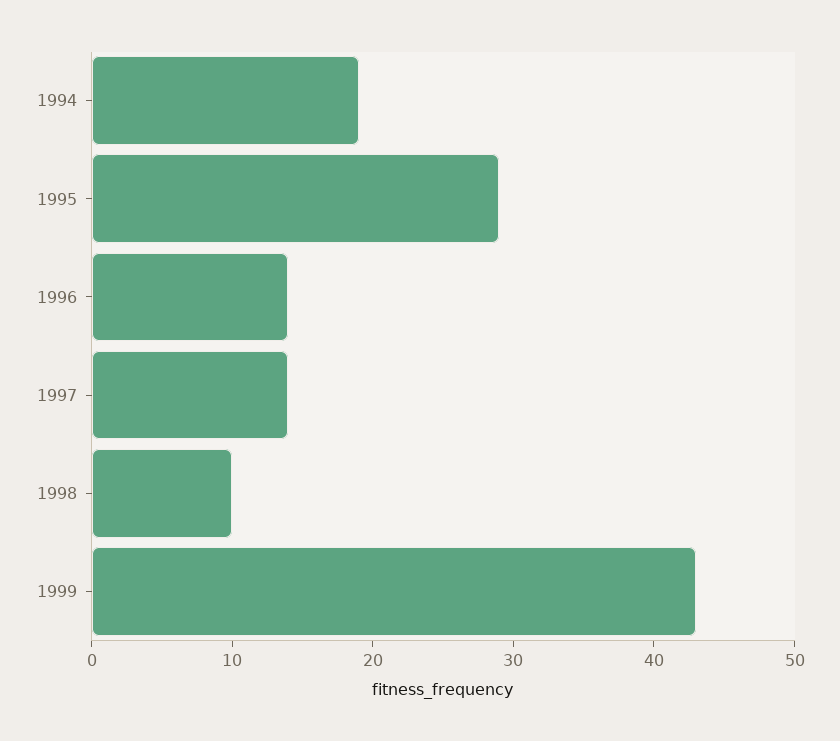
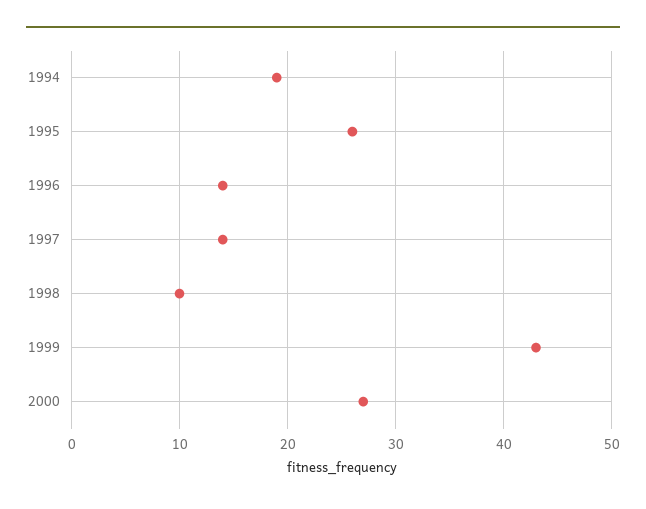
1995: 29 -> 26
2000: none -> 27

